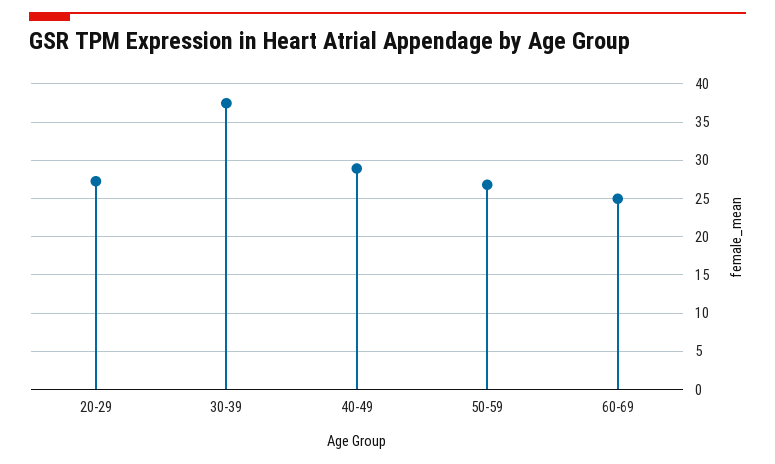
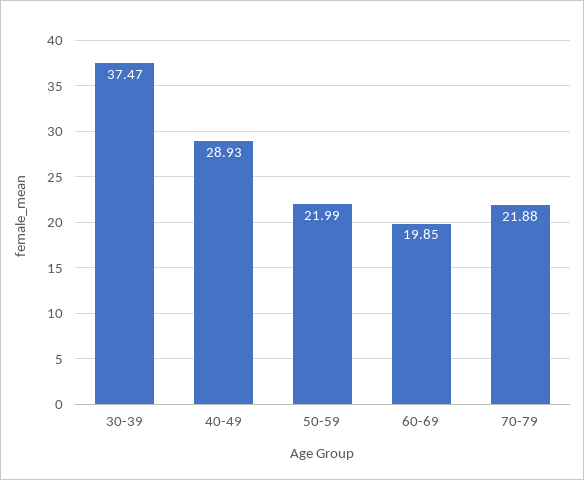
20-29: 27 -> none
50-59: 27 -> 21.99
60-69: 25 -> 19.85
70-79: none -> 21.88

